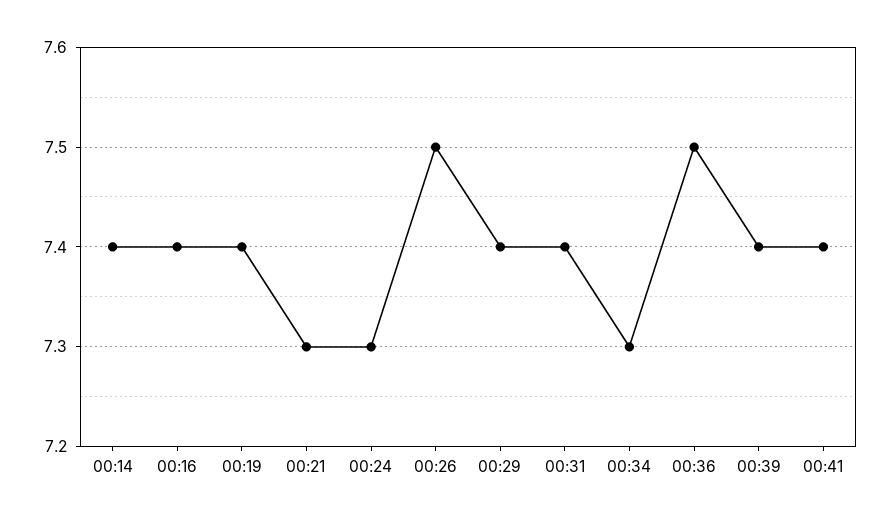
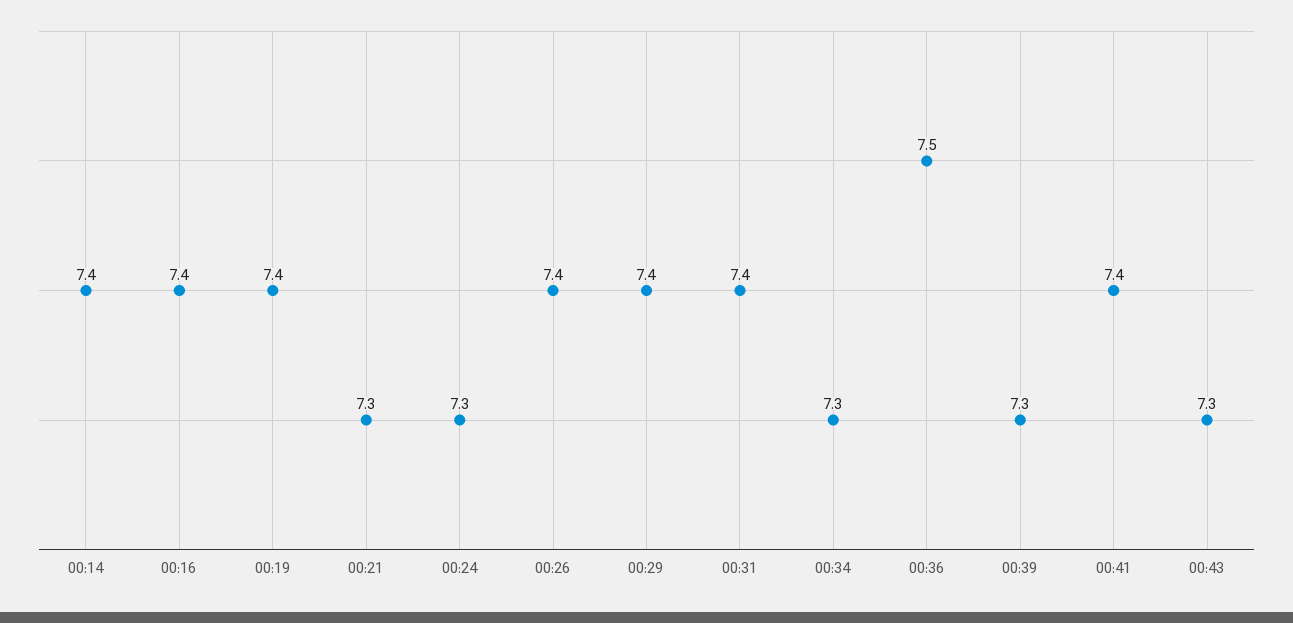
00:26: 7.5 -> 7.4
00:39: 7.4 -> 7.3
00:43: none -> 7.3

